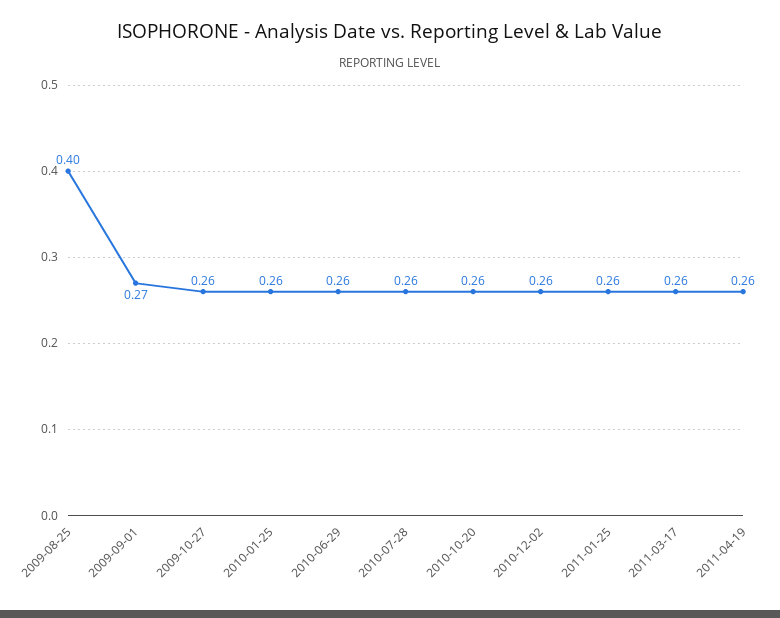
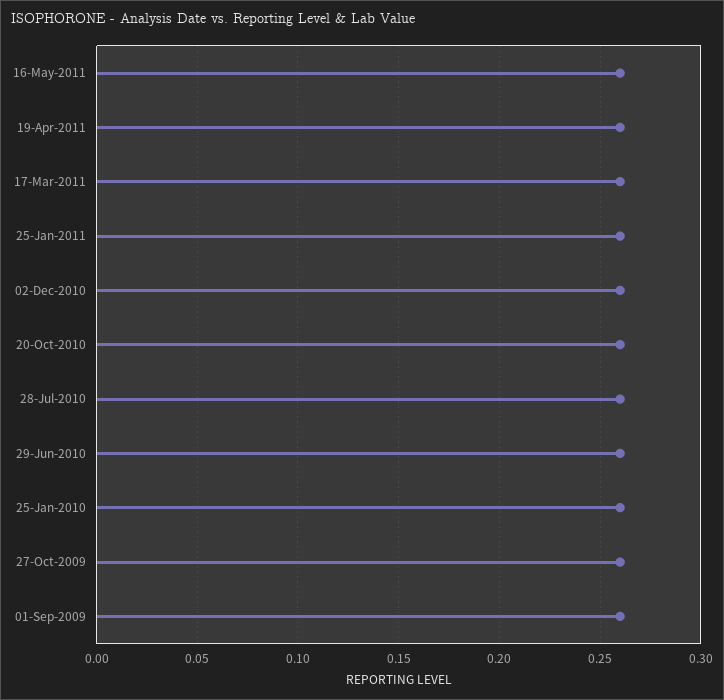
2009-08-25: 0.4 -> none
2009-09-01: 0.27 -> 0.26
16-May-2011: none -> 0.26

